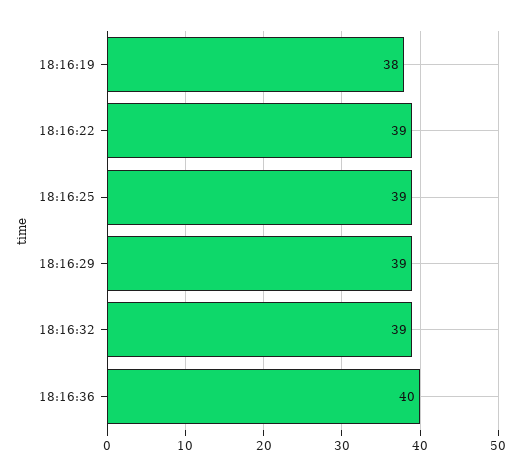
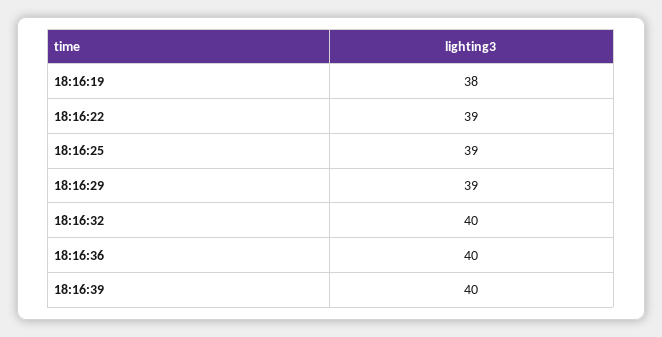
18:16:32: 39 -> 40
18:16:39: none -> 40

